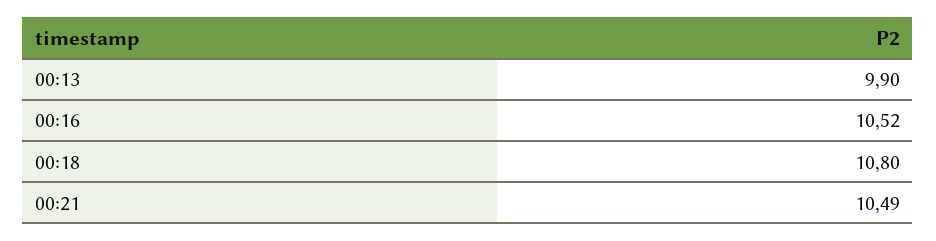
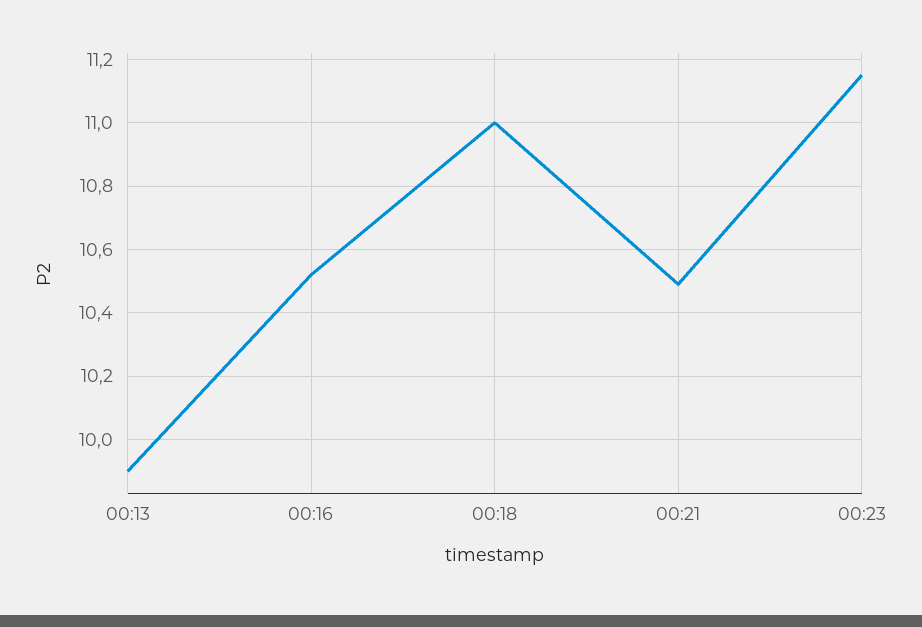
00:18: 10.8 -> 11
00:23: none -> 11.15

